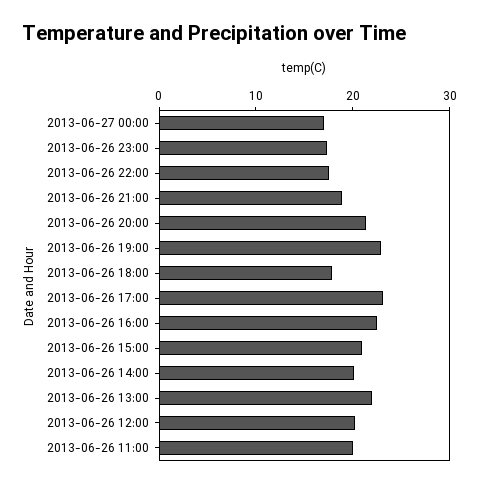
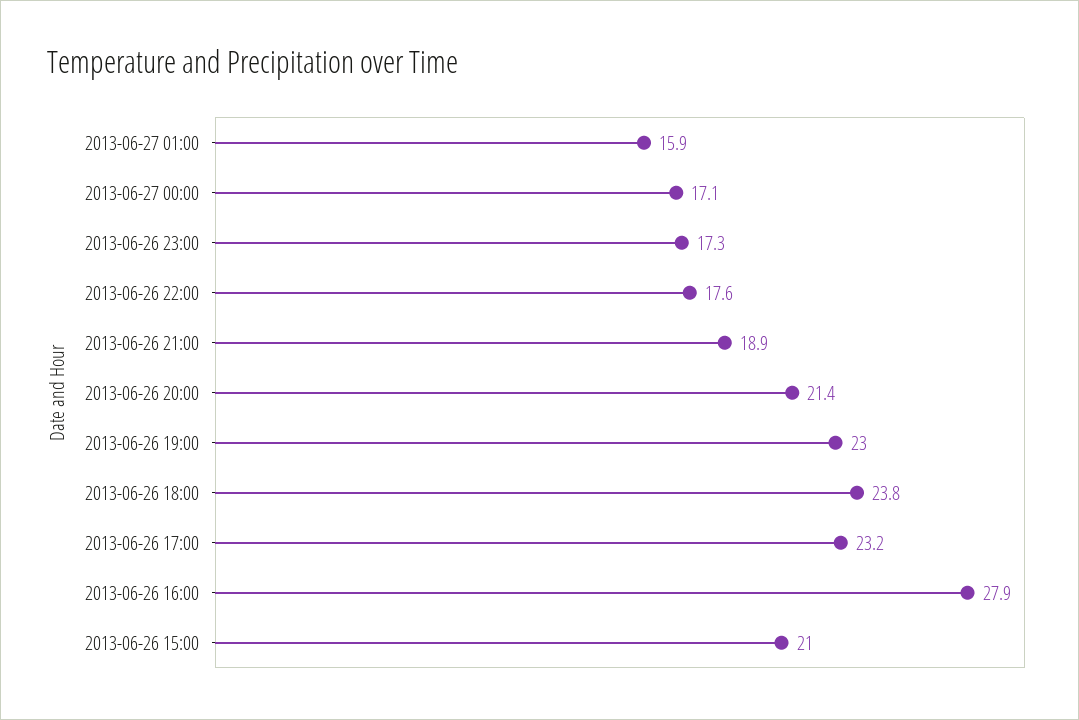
2013-06-26 18:00: 18 -> 23.8
2013-06-26 16:00: 22 -> 27.9
2013-06-26 14:00: 20 -> none
2013-06-26 13:00: 22 -> none
2013-06-26 12:00: 20 -> none
2013-06-26 11:00: 20 -> none
2013-06-27 01:00: none -> 15.9

